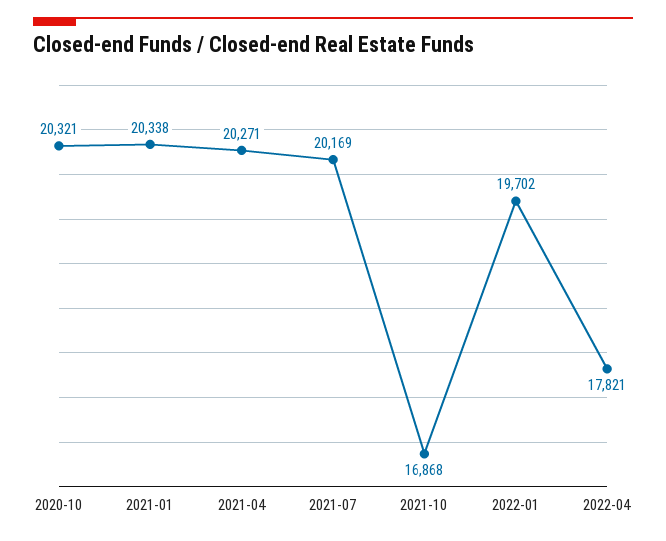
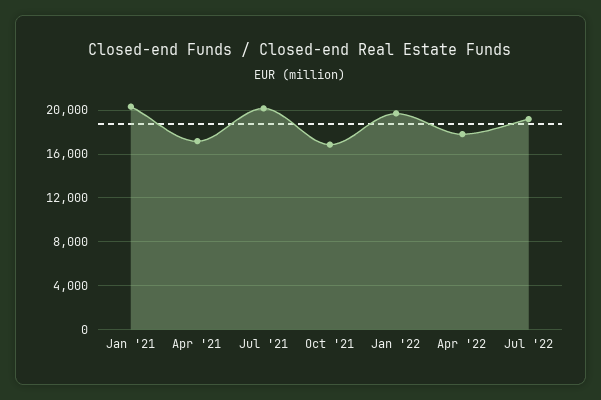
2020-10: 20321 -> none
2021-04: 20271 -> 17000
Jul '22: none -> 19000

